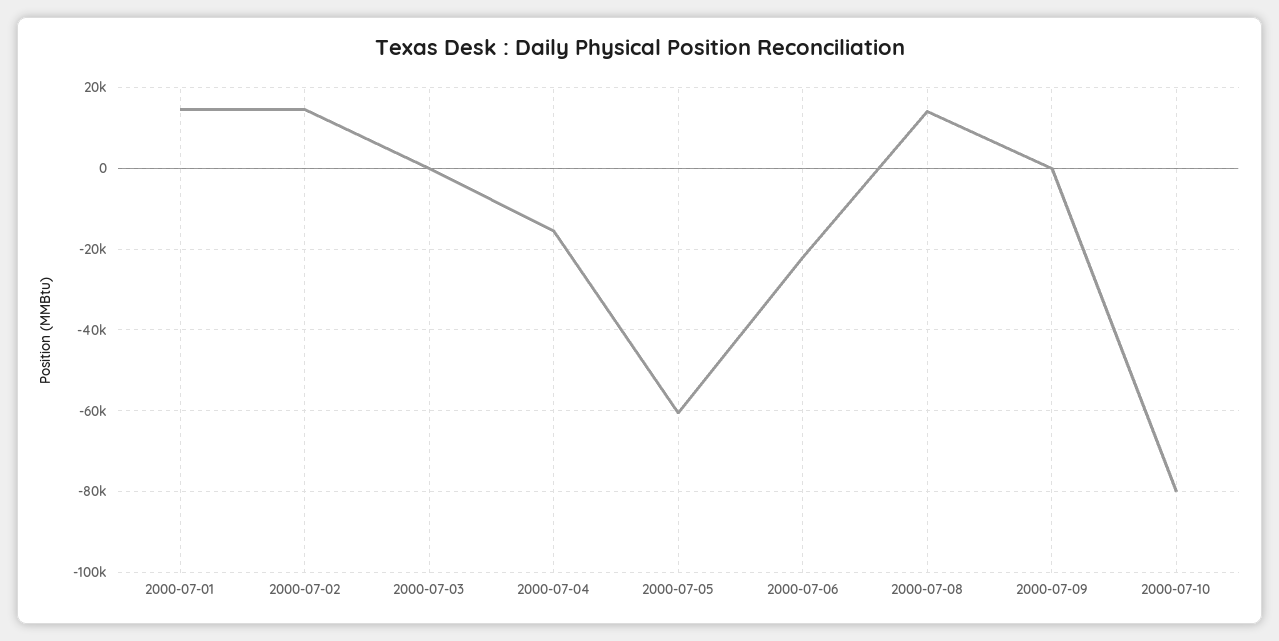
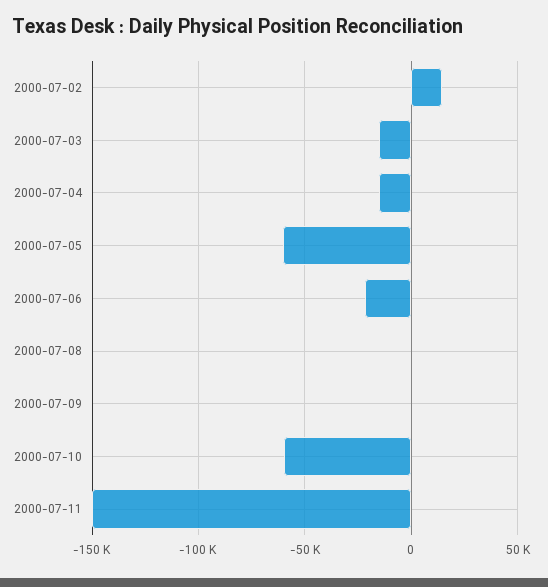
2000-07-01: 14000 -> none
2000-07-03: 0 -> -15000
2000-07-08: 14000 -> 0
2000-07-10: -80000 -> -60000
2000-07-11: none -> -150000

